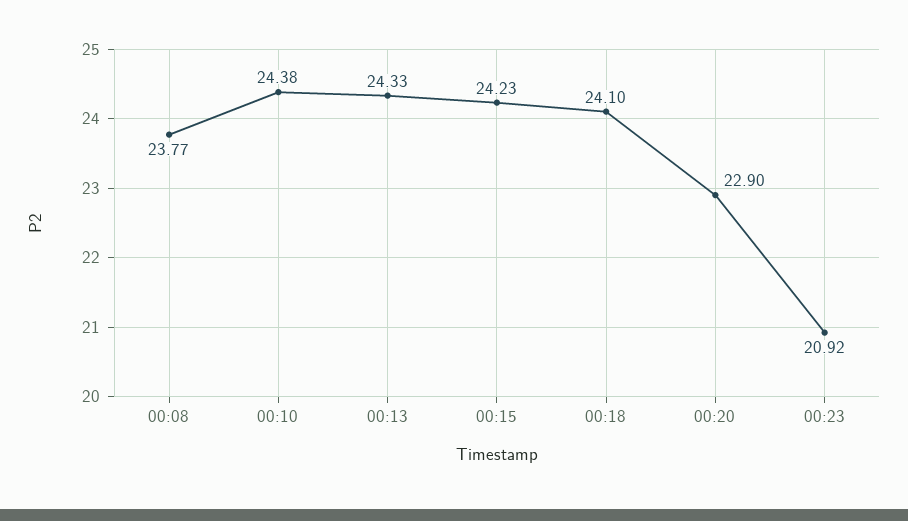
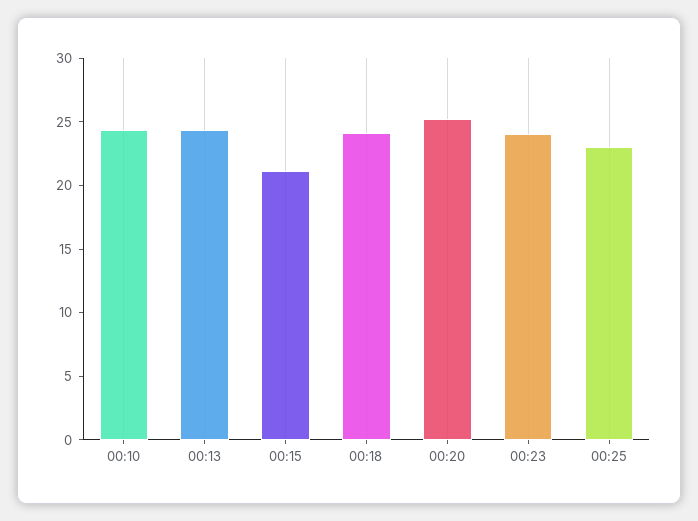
00:08: 23.77 -> none
00:15: 24.23 -> 21
00:20: 22.9 -> 25
00:23: 20.92 -> 24
00:25: none -> 23

